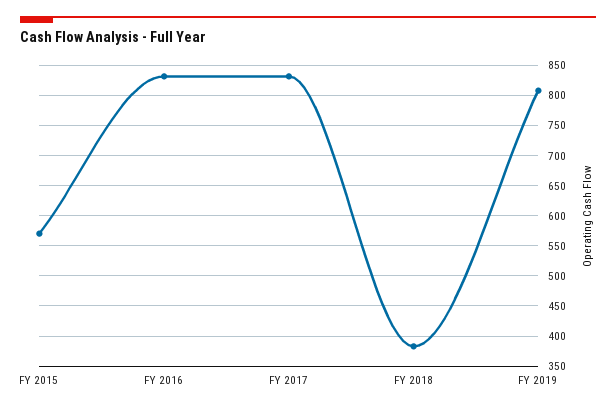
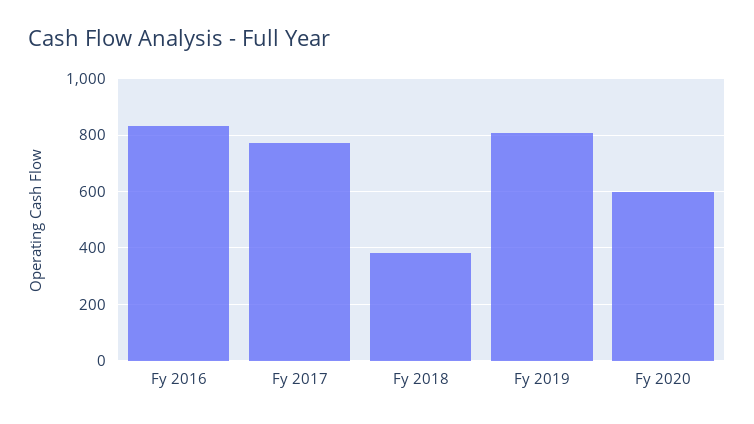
FY 2015: 570 -> none
FY 2017: 830 -> 775
Fy 2020: none -> 600

